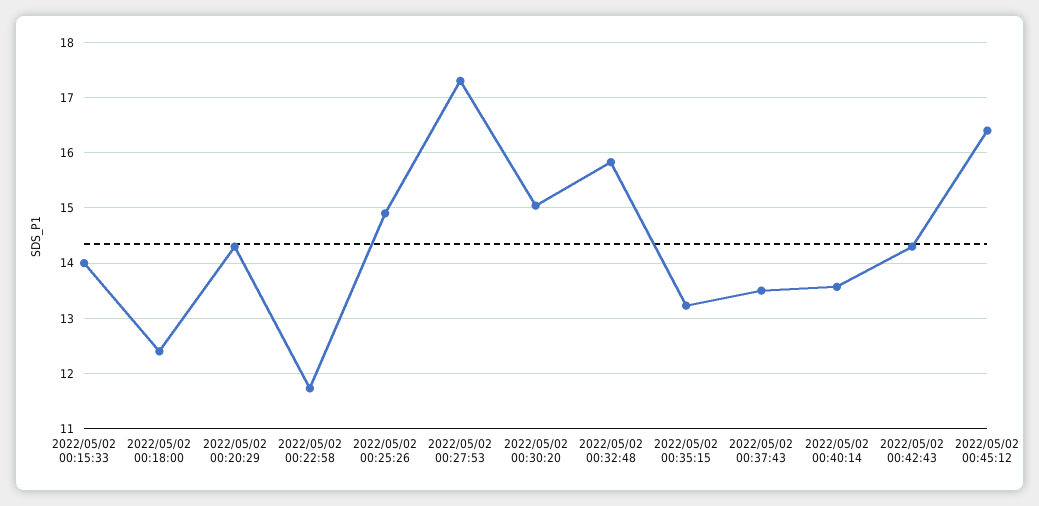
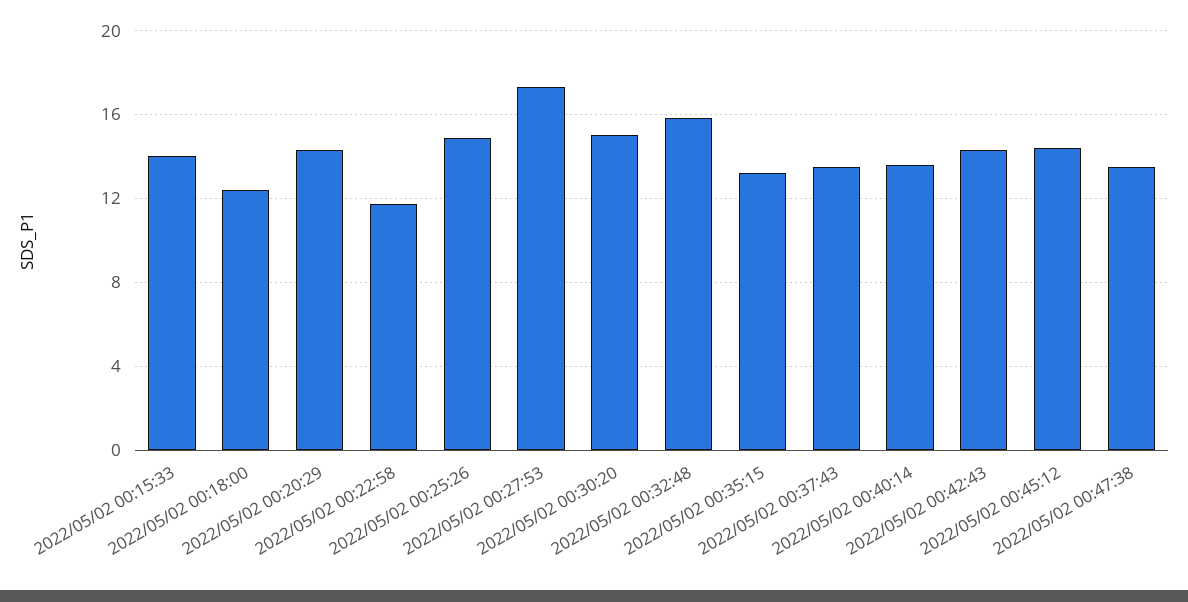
2022/05/02 00:45:12: 16.4 -> 14.5
2022/05/02 00:47:38: none -> 13.5

